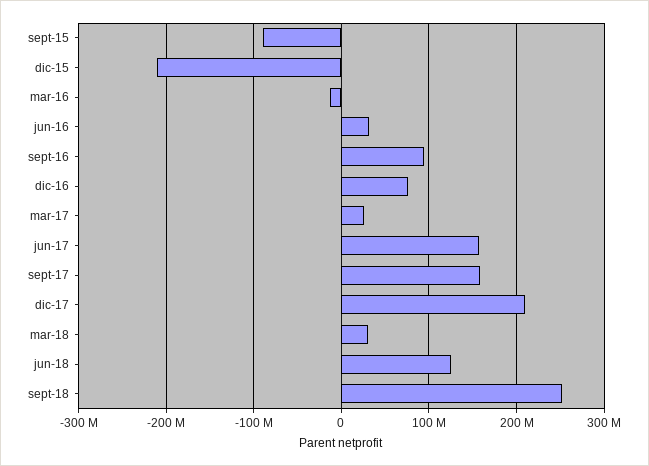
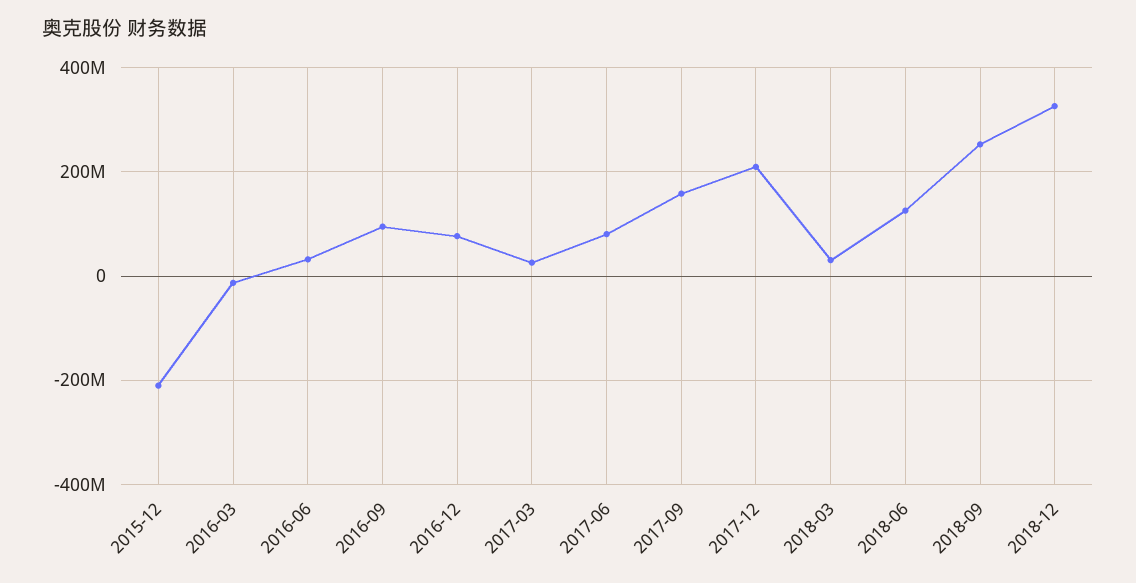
sept-15: -90000000 -> none
jun-17: 160000000 -> 80000000
2018-12: none -> 320000000

